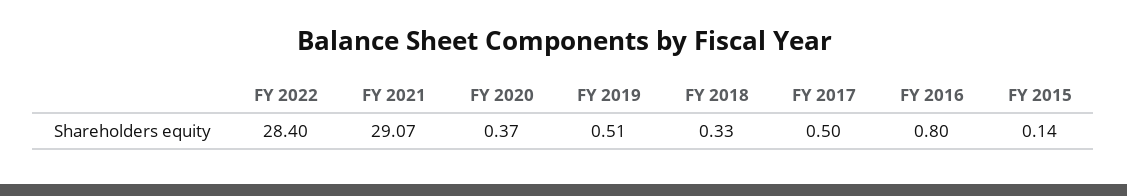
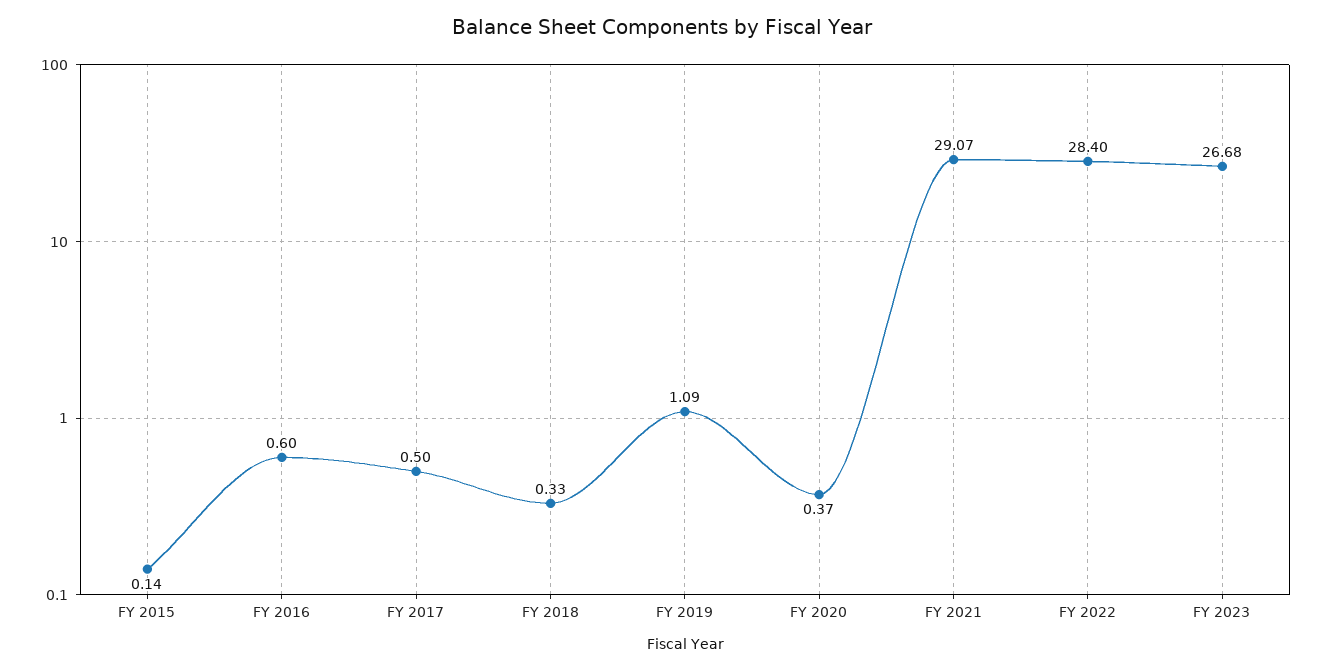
FY 2019: 0.51 -> 1.09
FY 2016: 0.8 -> 0.6
FY 2023: none -> 26.68

